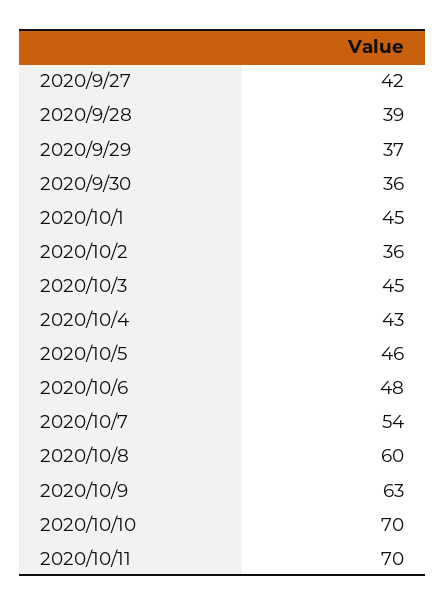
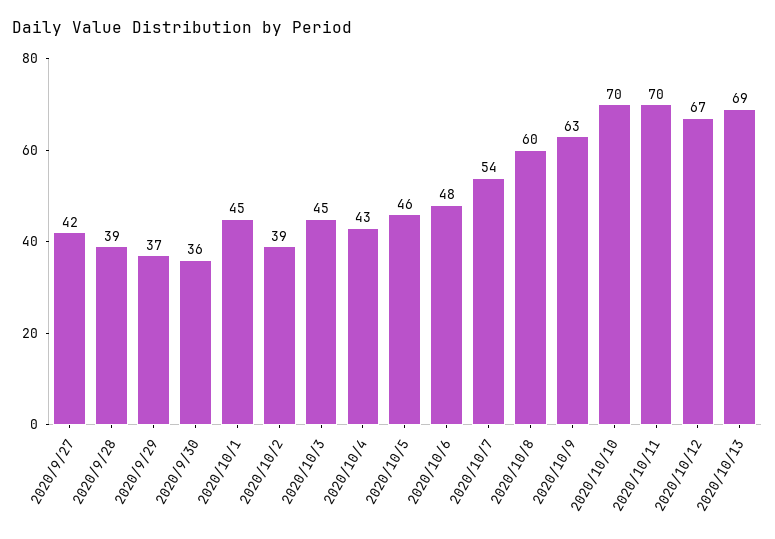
2020/10/2: 36 -> 39
2020/10/12: none -> 67
2020/10/13: none -> 69

